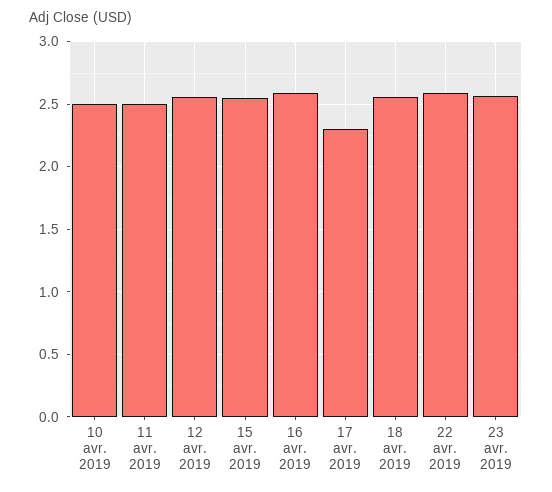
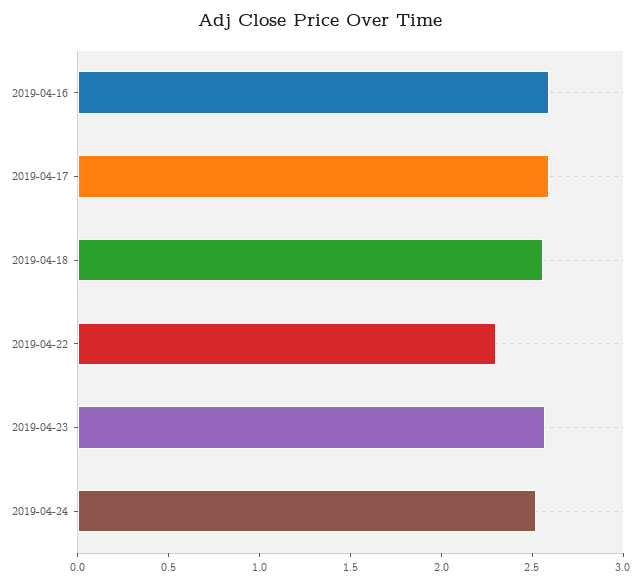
10 avr. 2019: 2.5 -> none
11 avr. 2019: 2.5 -> none
12 avr. 2019: 2.55 -> none
15 avr. 2019: 2.55 -> none
17 avr. 2019: 2.3 -> 2.6
22 avr. 2019: 2.6 -> 2.3
2019-04-24: none -> 2.5

